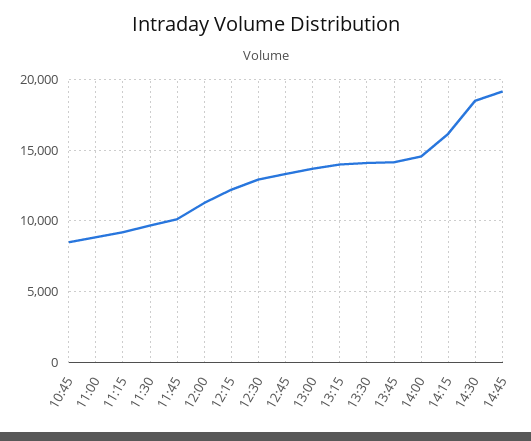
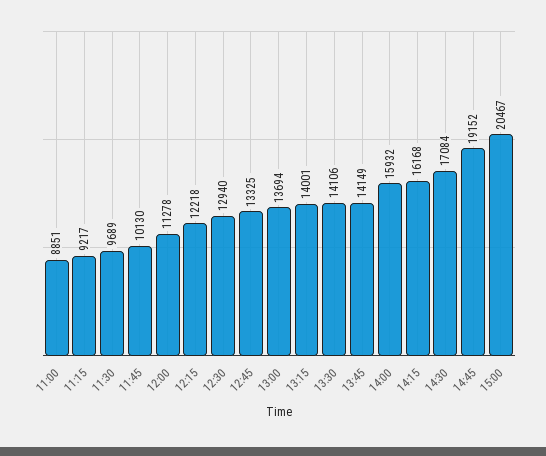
10:45: 8500 -> none
14:00: 14500 -> 15932
14:30: 18500 -> 17084
15:00: none -> 20467

